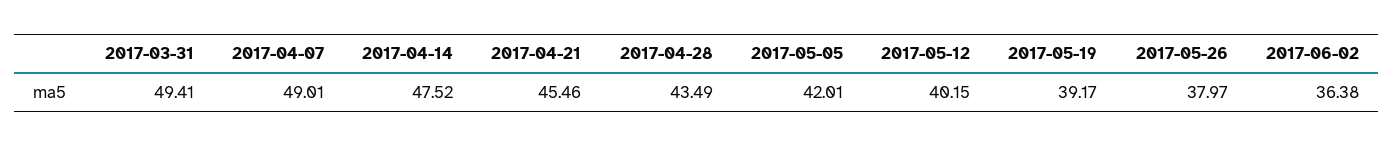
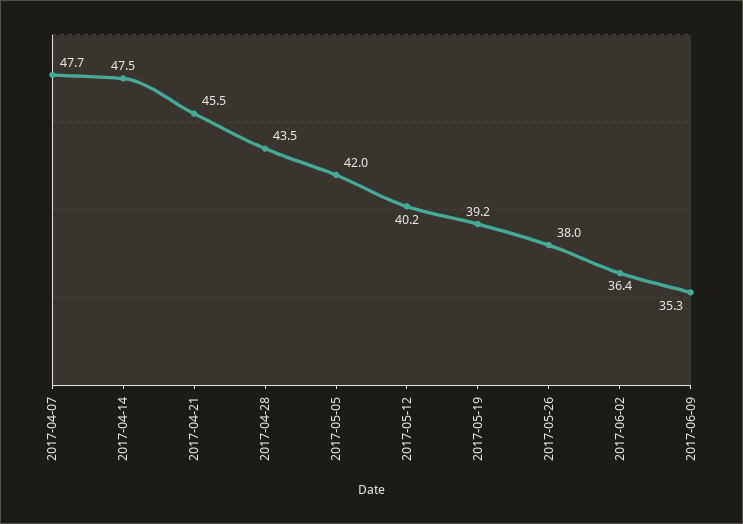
2017-03-31: 49.41 -> none
2017-04-07: 49.01 -> 47.7
2017-06-09: none -> 35.3

